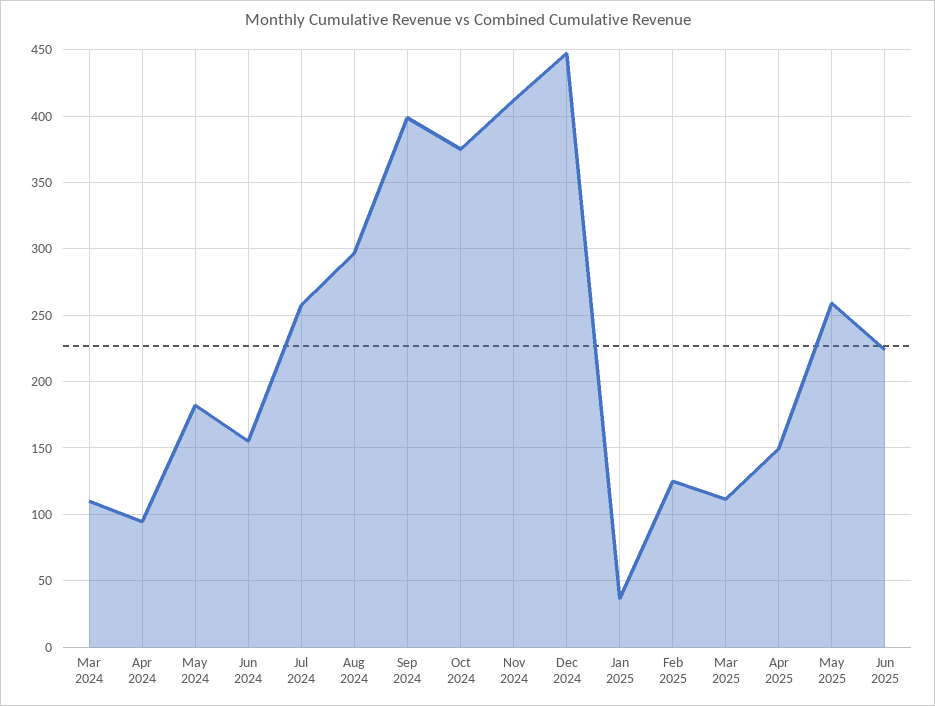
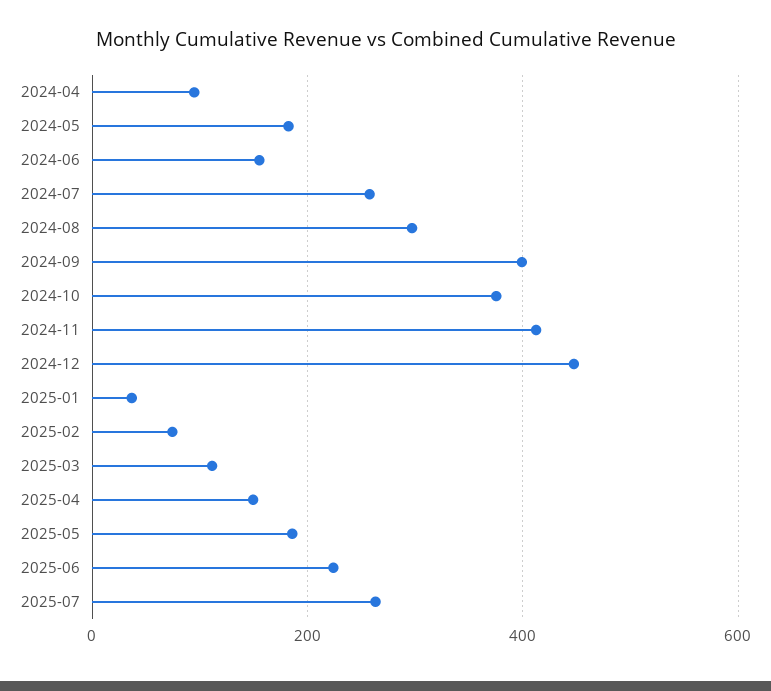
Mar 2024: 110 -> none
Feb 2025: 125 -> 80
May 2025: 260 -> 180
2025-07: none -> 260

